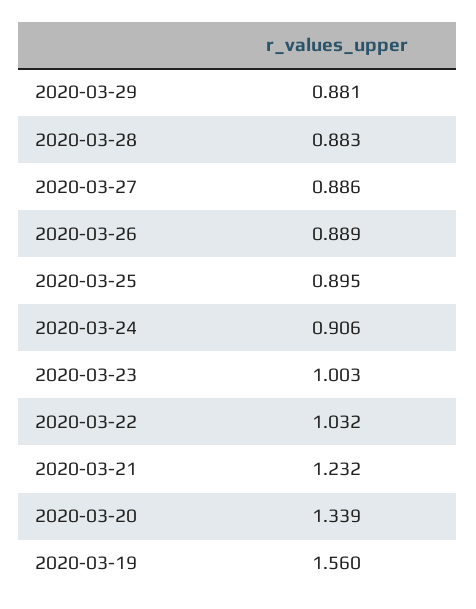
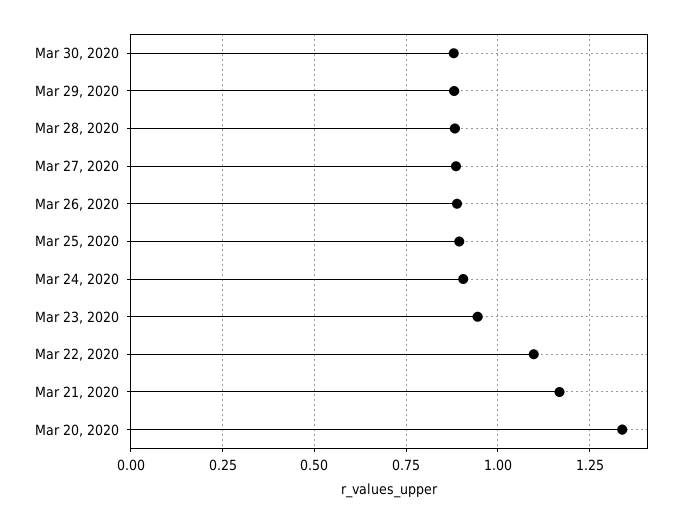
2020-03-23: 1.003 -> 0.95
2020-03-22: 1.032 -> 1.1
2020-03-21: 1.232 -> 1.175
2020-03-19: 1.56 -> none
Mar 30, 2020: none -> 0.875

